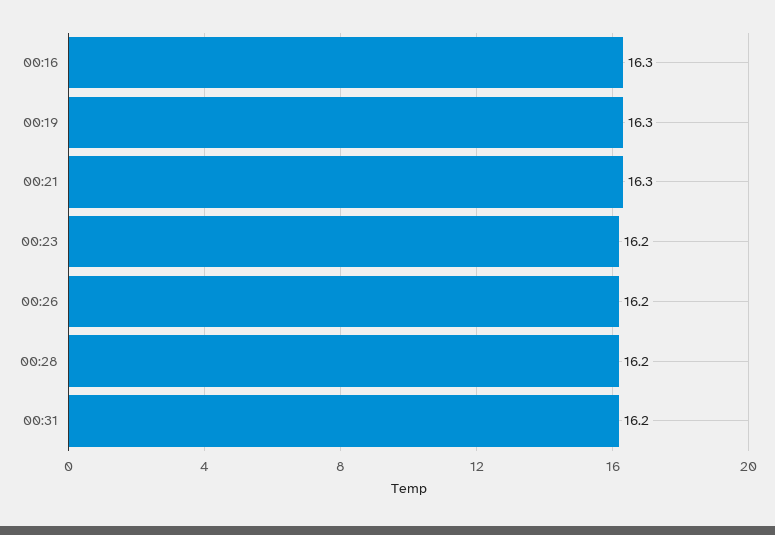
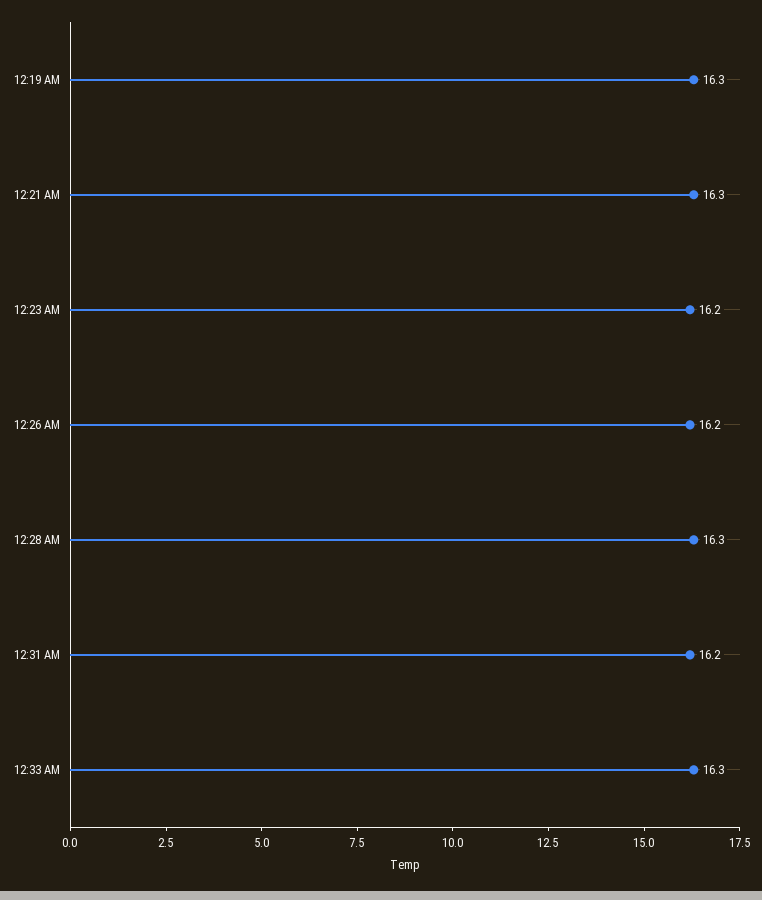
00:16: 16.3 -> none
00:28: 16.2 -> 16.3
12:33 AM: none -> 16.3

